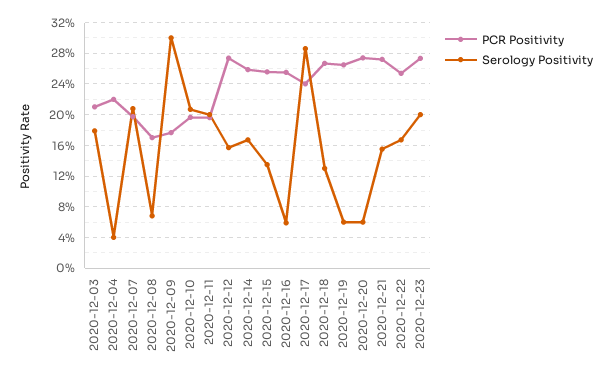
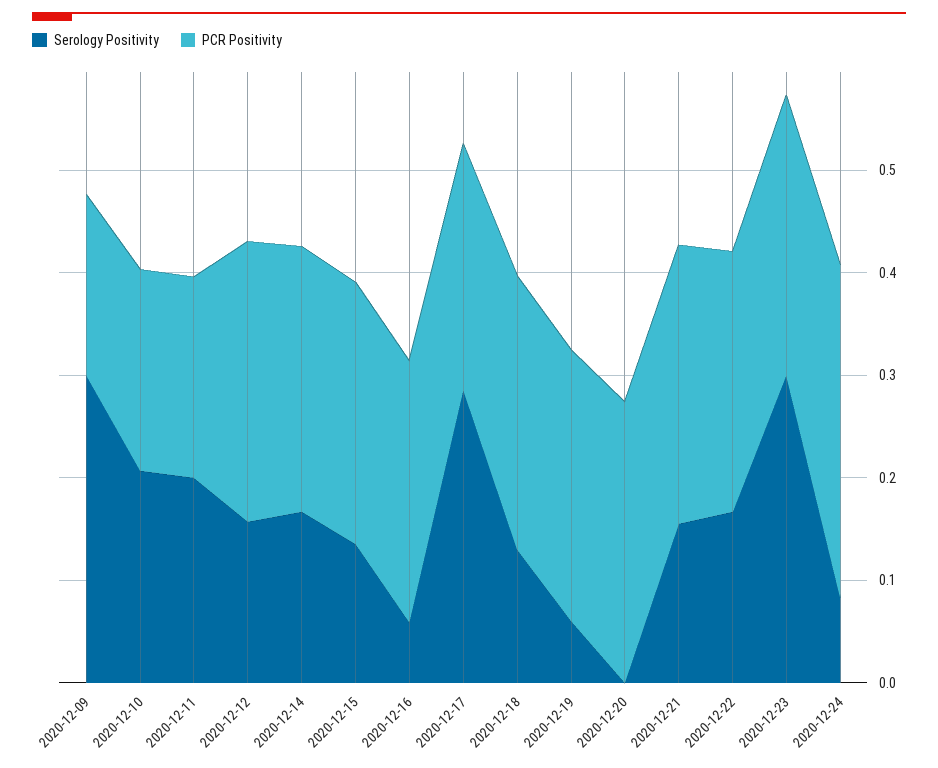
PCR Positivity, 2020-12-03: 0.21 -> none
Serology Positivity, 2020-12-03: 0.18 -> none
PCR Positivity, 2020-12-04: 0.22 -> none
Serology Positivity, 2020-12-04: 0.04 -> none
PCR Positivity, 2020-12-07: 0.2 -> none
Serology Positivity, 2020-12-07: 0.21 -> none
PCR Positivity, 2020-12-08: 0.17 -> none
Serology Positivity, 2020-12-08: 0.07 -> none
Serology Positivity, 2020-12-20: 0.06 -> 0
Serology Positivity, 2020-12-23: 0.2 -> 0.3
Serology Positivity, 2020-12-24: none -> 0.08
PCR Positivity, 2020-12-24: none -> 0.32

